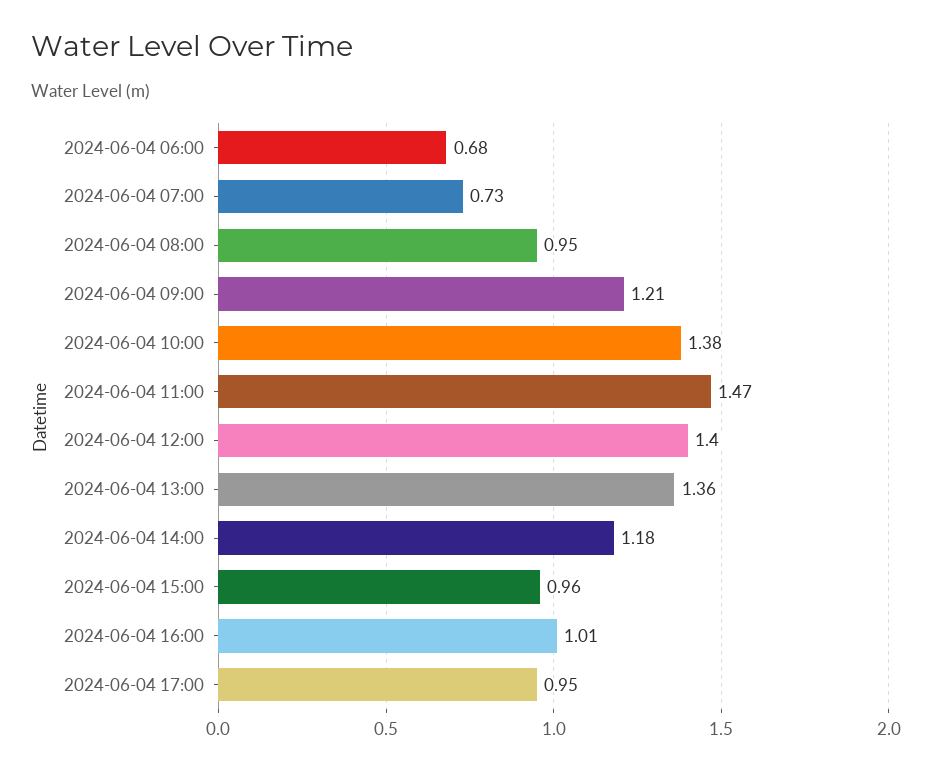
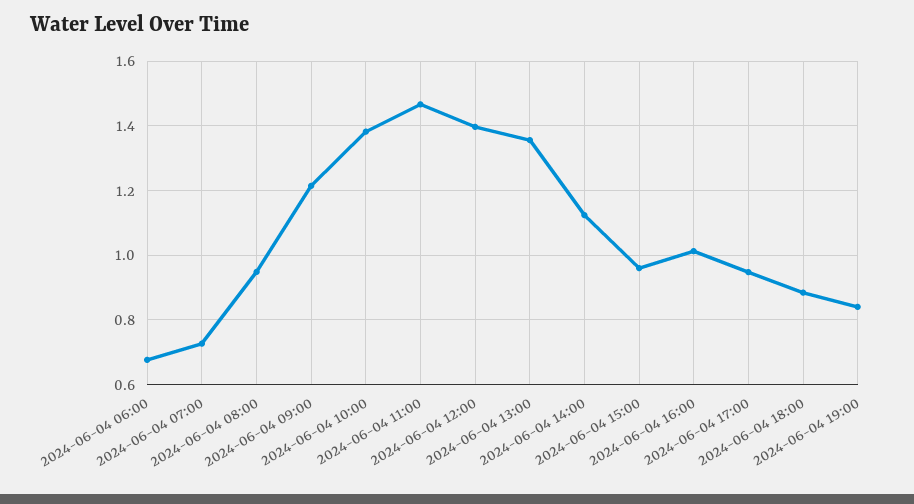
2024-06-04 14:00: 1.18 -> 1.12
2024-06-04 18:00: none -> 0.88
2024-06-04 19:00: none -> 0.84

